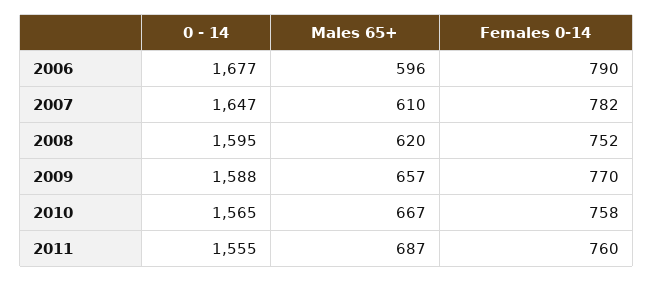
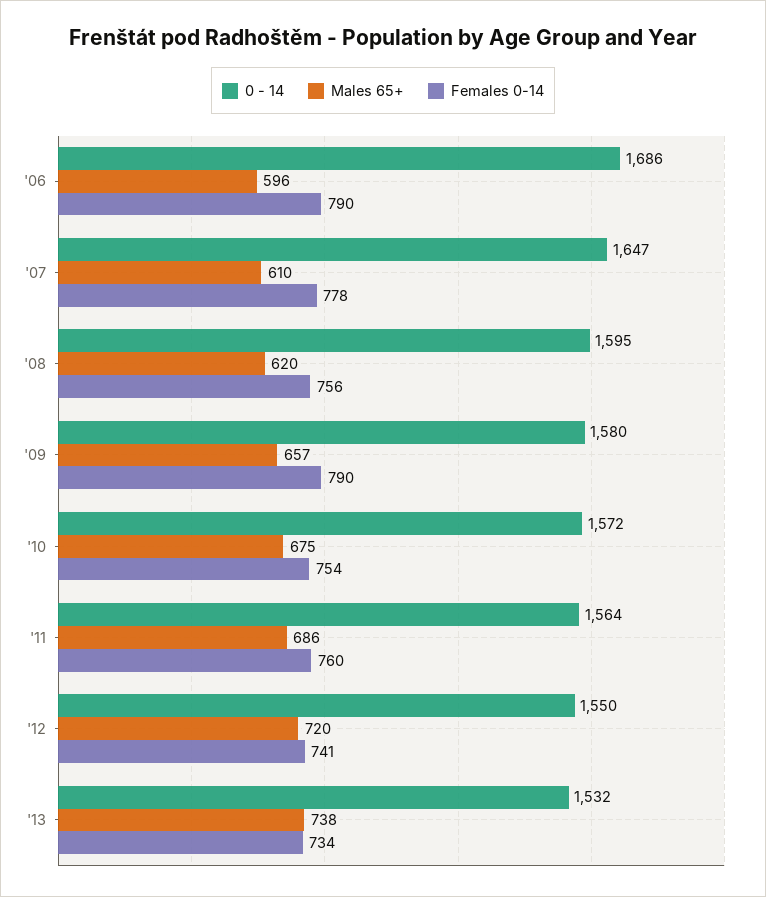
0 - 14, 2006: 1677 -> 1686
Females 0-14, 2007: 782 -> 778
Females 0-14, 2008: 752 -> 756
0 - 14, 2009: 1588 -> 1580
Females 0-14, 2009: 770 -> 790
0 - 14, 2010: 1565 -> 1572
Males 65+, 2010: 667 -> 675
Females 0-14, 2010: 758 -> 754
0 - 14, 2011: 1555 -> 1564
Males 65+, 2011: 687 -> 686
0 - 14, '12: none -> 1550
Males 65+, '12: none -> 720
Females 0-14, '12: none -> 741
0 - 14, '13: none -> 1532
Males 65+, '13: none -> 738
Females 0-14, '13: none -> 734

